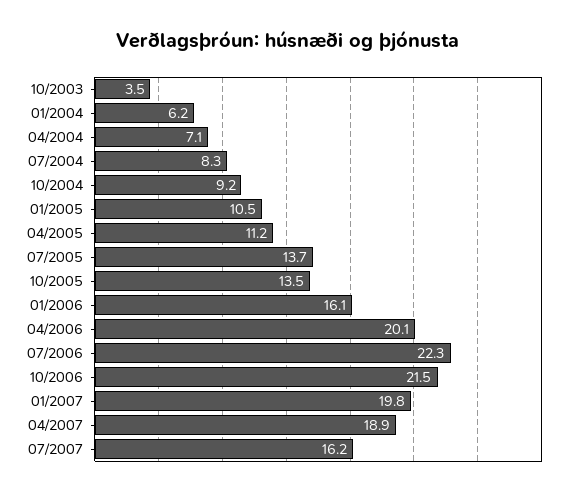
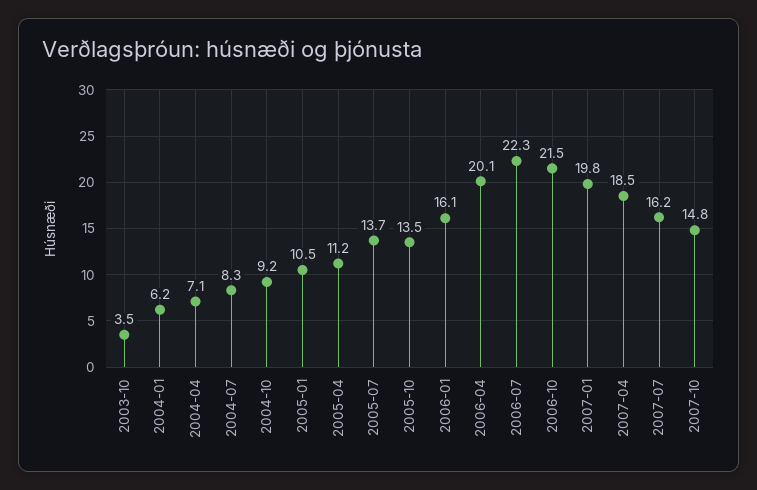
04/2007: 18.9 -> 18.5
2007-10: none -> 14.8

